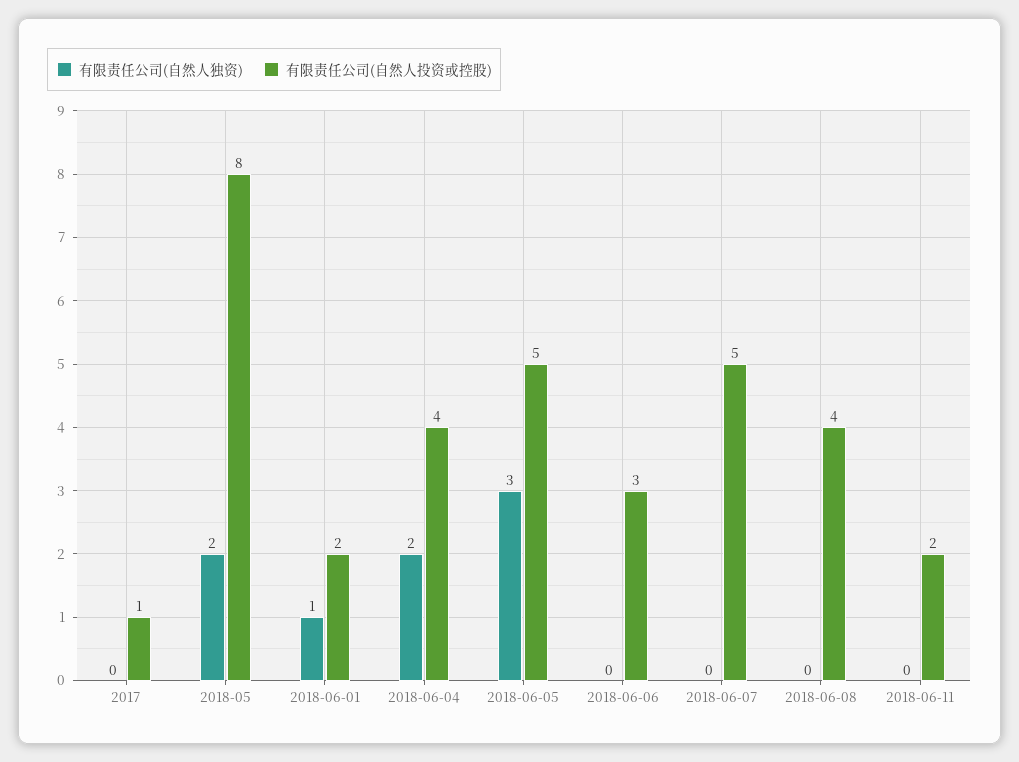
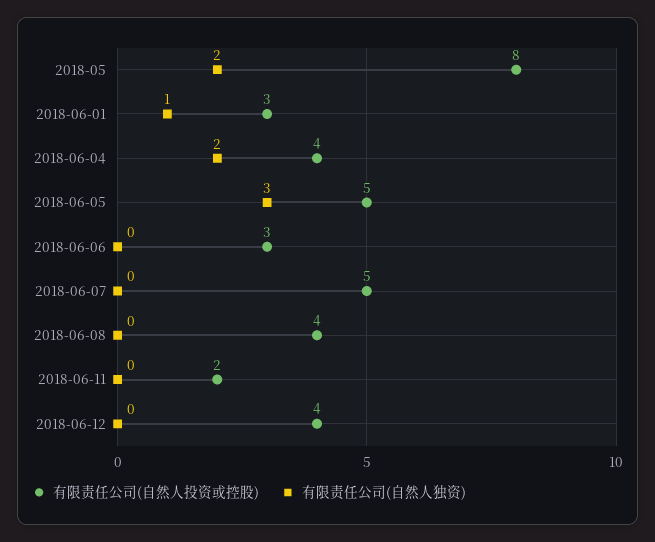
有限责任公司(自然人独资), 2017: 0 -> none
有限责任公司(自然人投资或控股), 2017: 1 -> none
有限责任公司(自然人投资或控股), 2018-06-01: 2 -> 3
有限责任公司(自然人投资或控股), 2018-06-12: none -> 4
有限责任公司(自然人独资), 2018-06-12: none -> 0

